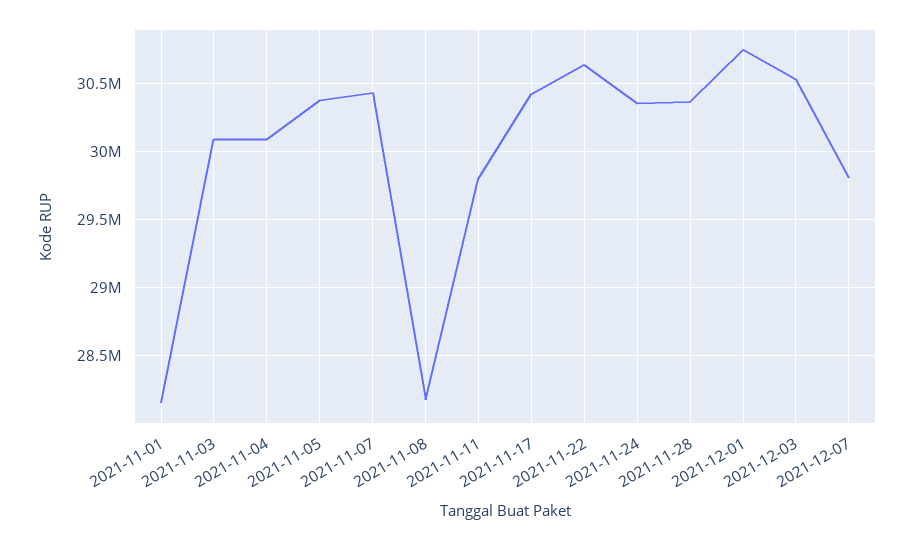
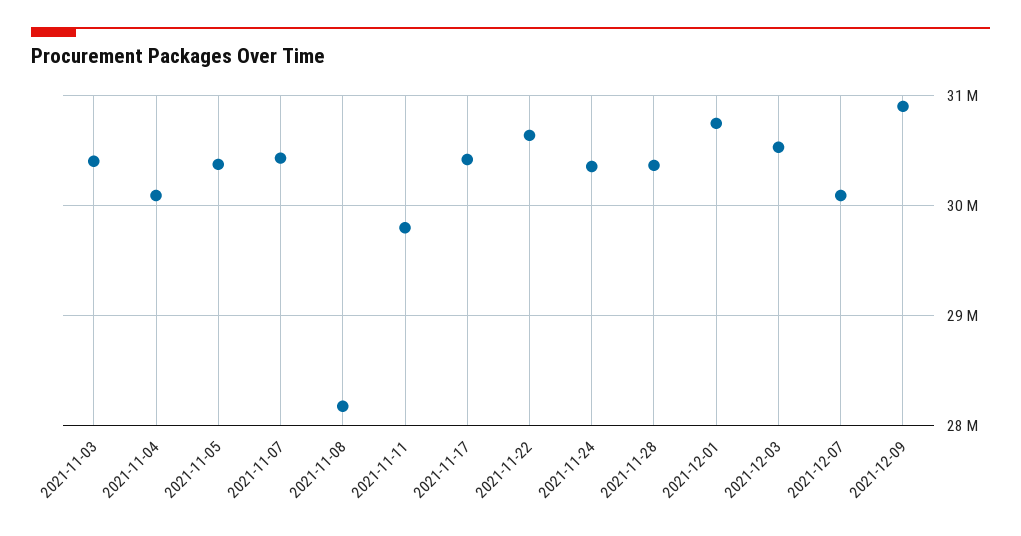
2021-11-01: 28150000 -> none
2021-11-03: 30100000 -> 30400000
2021-12-07: 29800000 -> 30100000
2021-12-09: none -> 30900000

